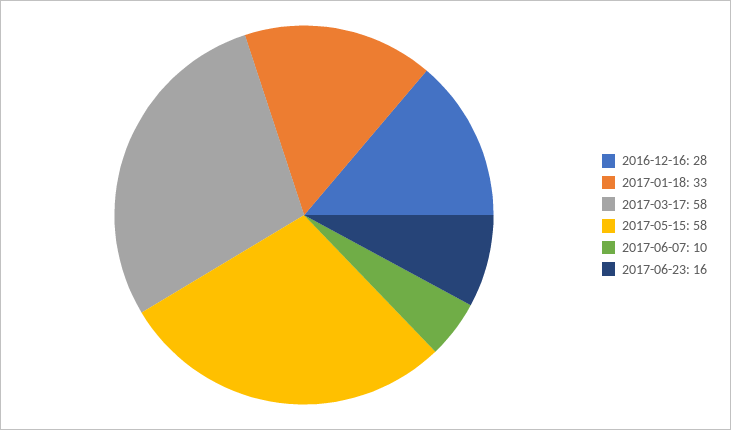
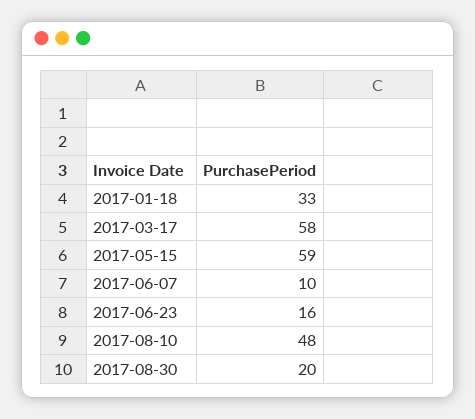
2016-12-16: 28 -> none
2017-05-15: 58 -> 59
2017-08-10: none -> 48
2017-08-30: none -> 20

